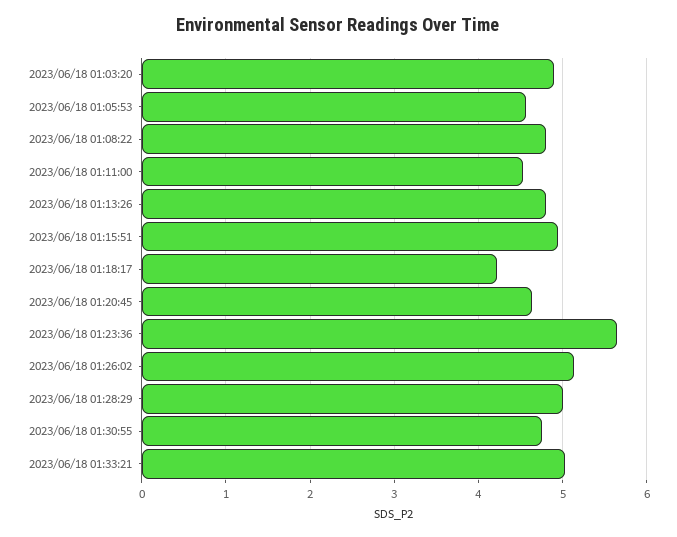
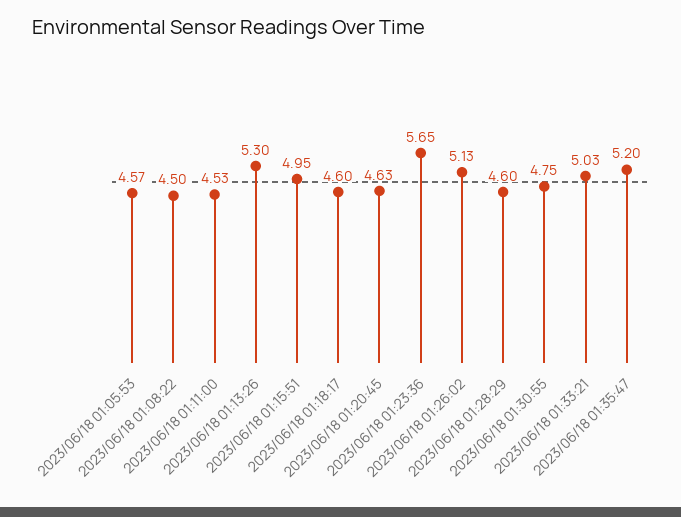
2023/06/18 01:03:20: 4.9 -> none
2023/06/18 01:08:22: 4.8 -> 4.5
2023/06/18 01:13:26: 4.8 -> 5.3
2023/06/18 01:18:17: 4.2 -> 4.6
2023/06/18 01:28:29: 5 -> 4.6
2023/06/18 01:35:47: none -> 5.2

